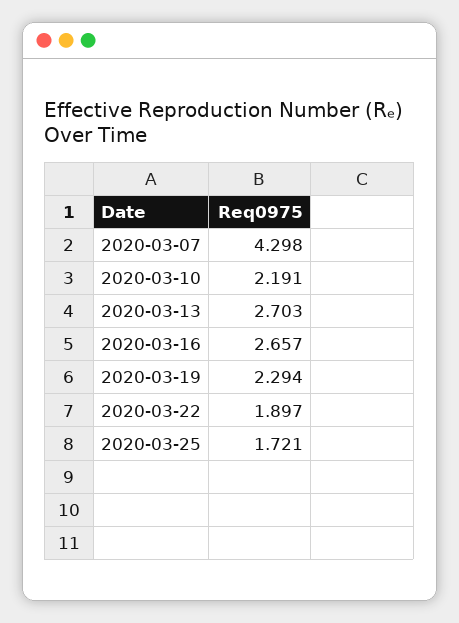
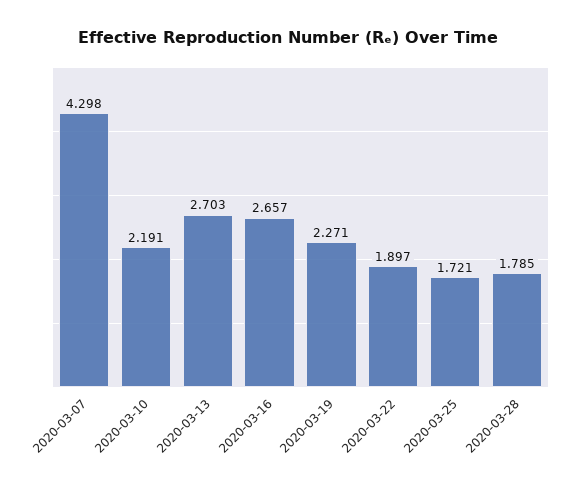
2020-03-19: 2.294 -> 2.271
2020-03-28: none -> 1.785

